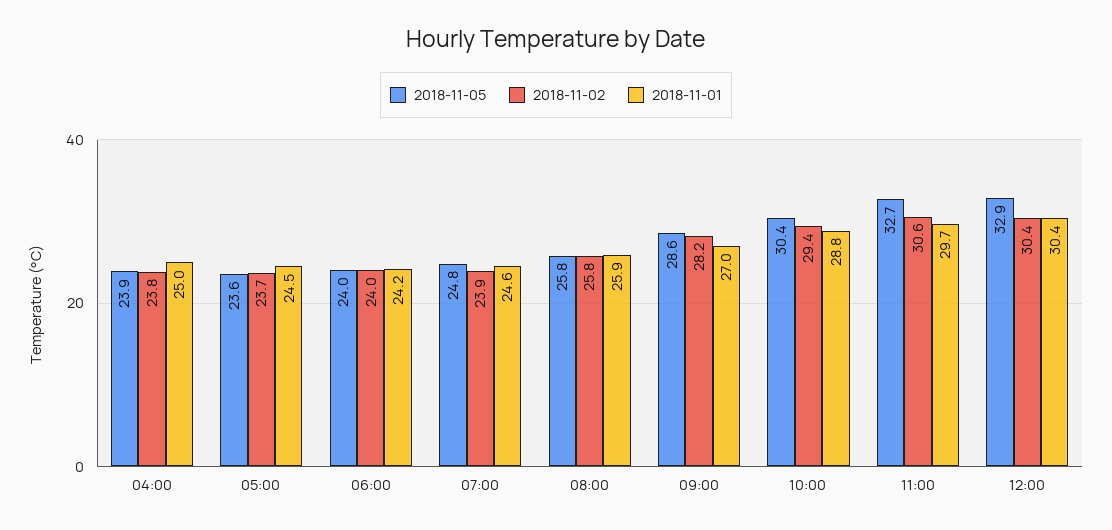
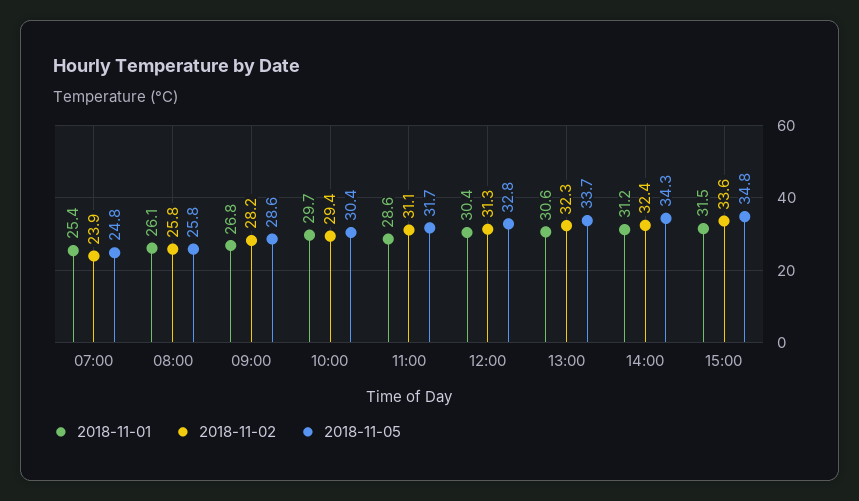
2018-11-05, 04:00: 23.9 -> none
2018-11-02, 04:00: 23.8 -> none
2018-11-01, 04:00: 25 -> none
2018-11-05, 05:00: 23.6 -> none
2018-11-02, 05:00: 23.7 -> none
2018-11-01, 05:00: 24.5 -> none
2018-11-05, 06:00: 24 -> none
2018-11-02, 06:00: 24 -> none
2018-11-01, 06:00: 24.2 -> none
2018-11-01, 07:00: 24.6 -> 25.4
2018-11-01, 08:00: 25.9 -> 26.1
2018-11-01, 09:00: 27 -> 26.8
2018-11-01, 10:00: 28.8 -> 29.7
2018-11-05, 11:00: 32.7 -> 31.7
2018-11-02, 11:00: 30.6 -> 31.1
2018-11-01, 11:00: 29.7 -> 28.6
2018-11-05, 12:00: 32.9 -> 32.8
2018-11-02, 12:00: 30.4 -> 31.3
2018-11-01, 13:00: none -> 30.6
2018-11-02, 13:00: none -> 32.3
2018-11-05, 13:00: none -> 33.7
2018-11-01, 14:00: none -> 31.2
2018-11-02, 14:00: none -> 32.4
2018-11-05, 14:00: none -> 34.3
2018-11-01, 15:00: none -> 31.5
2018-11-02, 15:00: none -> 33.6
2018-11-05, 15:00: none -> 34.8

